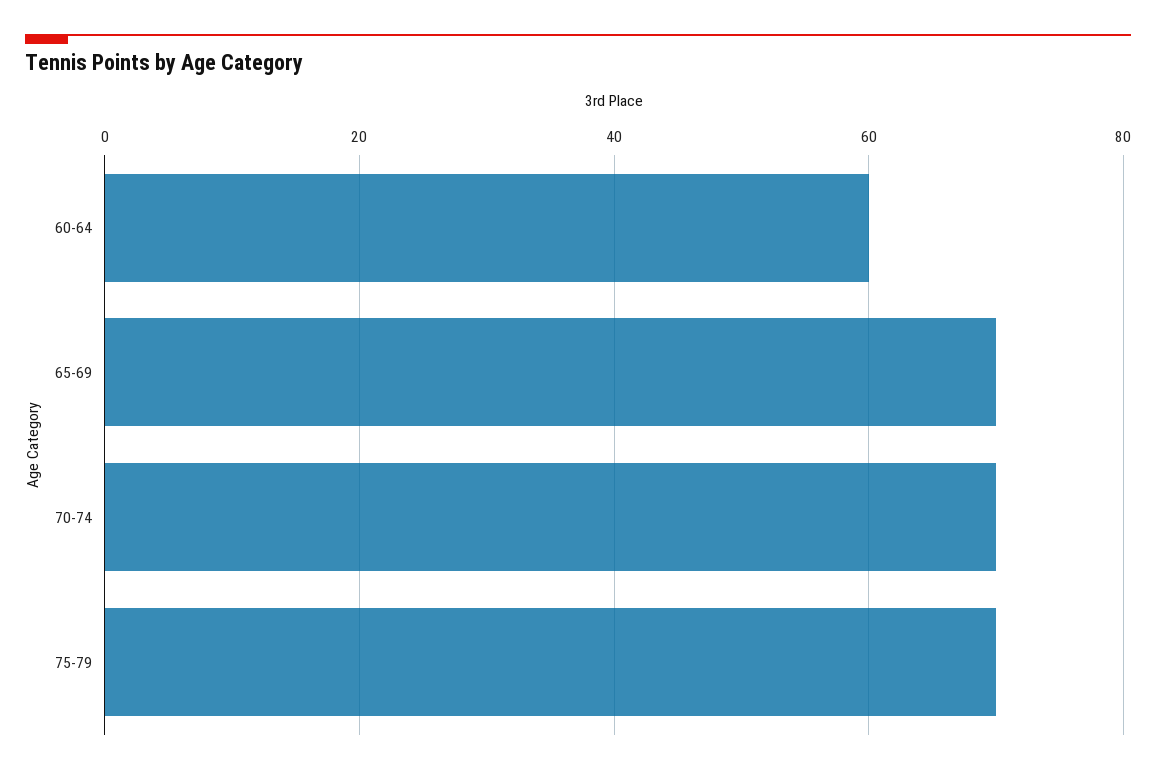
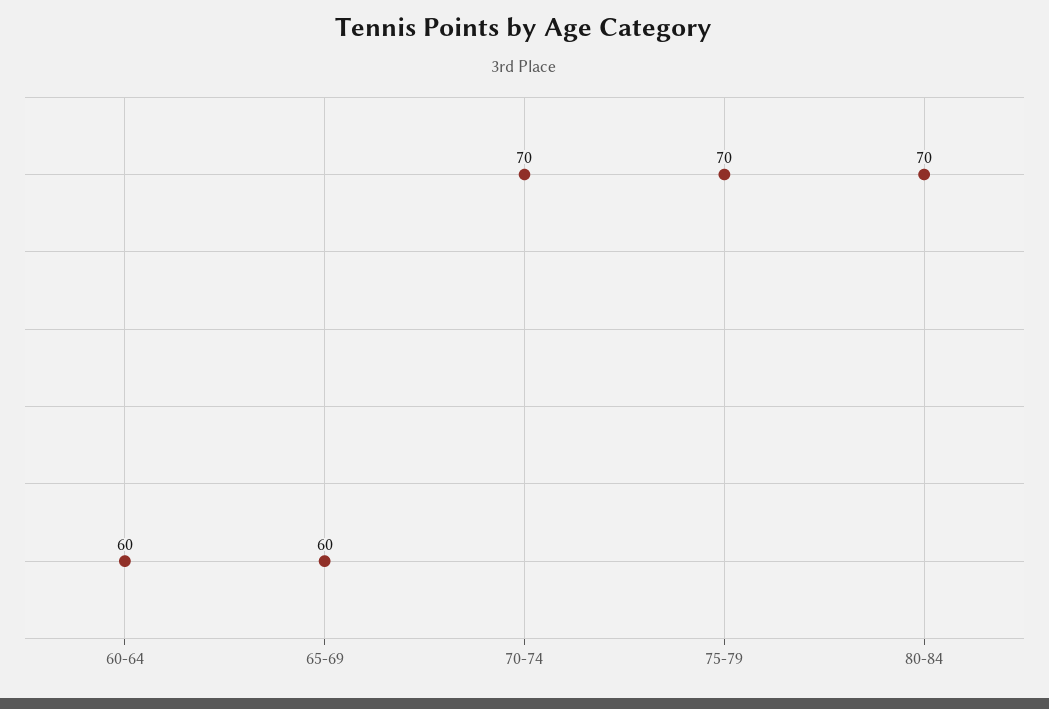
65-69: 70 -> 60
80-84: none -> 70

